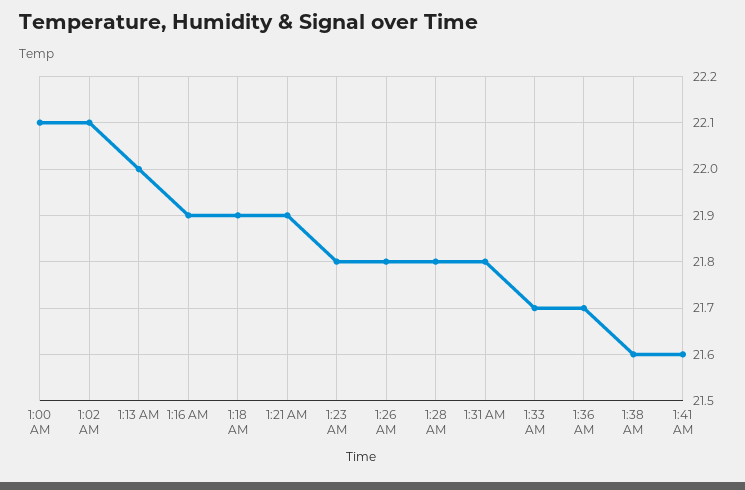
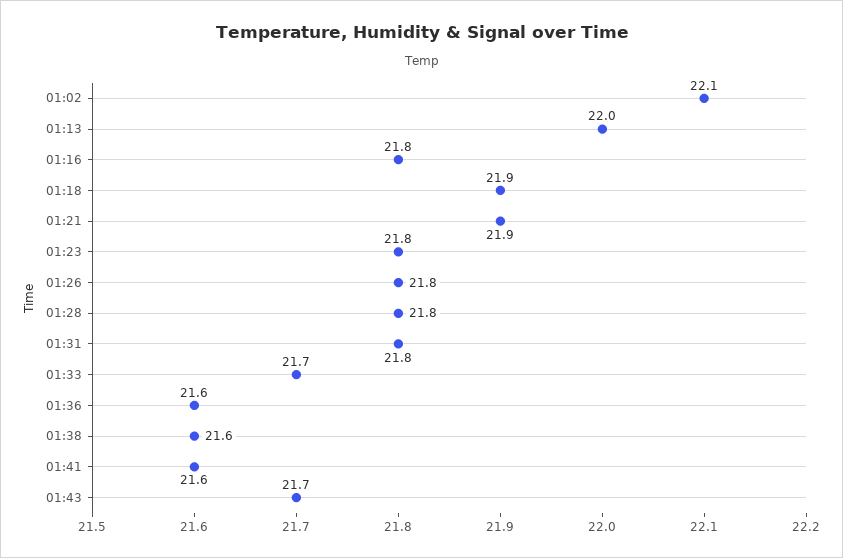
1:00 AM: 22.1 -> none
1:16 AM: 21.9 -> 21.8
1:36 AM: 21.7 -> 21.6
01:43: none -> 21.7

